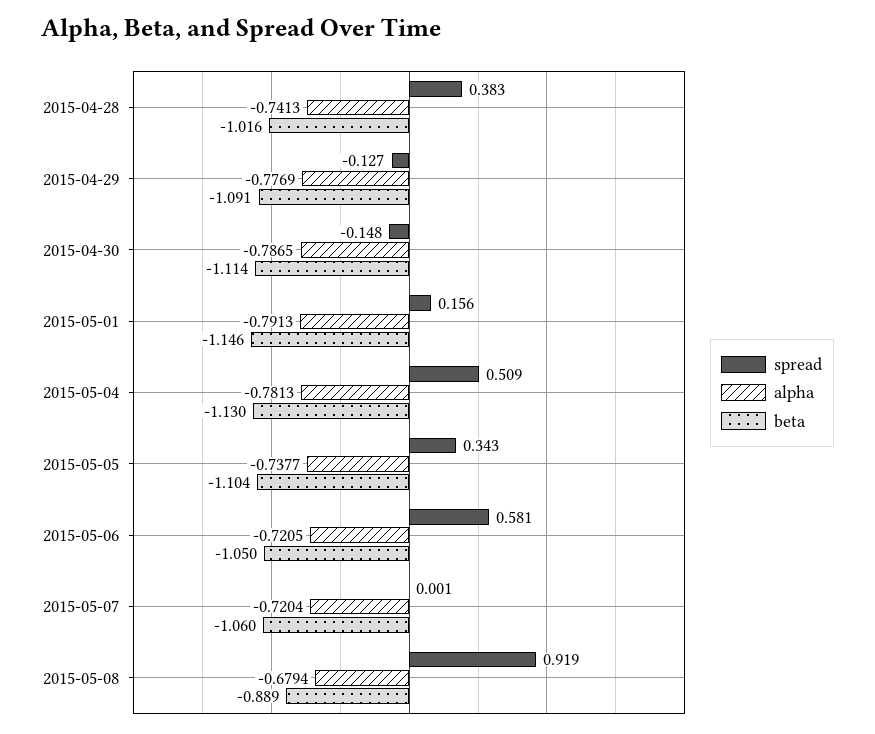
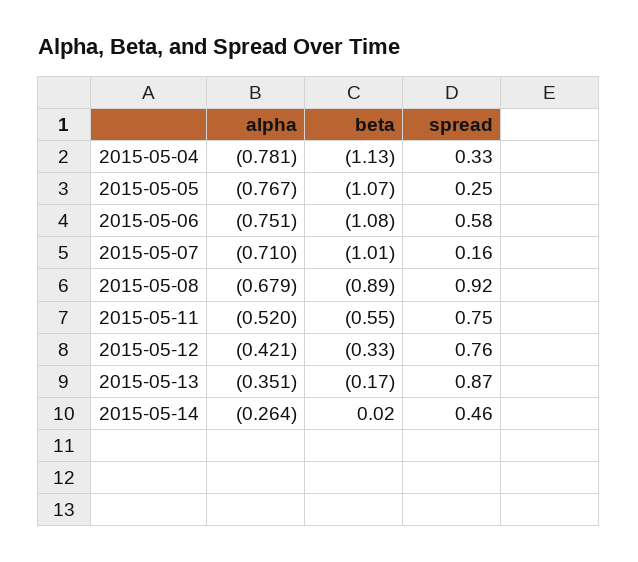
spread, 2015-04-28: 0.383 -> none
alpha, 2015-04-28: -0.7413 -> none
beta, 2015-04-28: -1.016 -> none
spread, 2015-04-29: -0.127 -> none
alpha, 2015-04-29: -0.7769 -> none
beta, 2015-04-29: -1.091 -> none
spread, 2015-04-30: -0.148 -> none
alpha, 2015-04-30: -0.7865 -> none
beta, 2015-04-30: -1.114 -> none
spread, 2015-05-01: 0.156 -> none
alpha, 2015-05-01: -0.7913 -> none
beta, 2015-05-01: -1.146 -> none
spread, 2015-05-04: 0.509 -> 0.33
spread, 2015-05-05: 0.343 -> 0.25
alpha, 2015-05-05: -0.7377 -> -0.767
beta, 2015-05-05: -1.104 -> -1.07
alpha, 2015-05-06: -0.7205 -> -0.751
beta, 2015-05-06: -1.05 -> -1.08
spread, 2015-05-07: 0.001 -> 0.16
alpha, 2015-05-07: -0.7204 -> -0.71
beta, 2015-05-07: -1.06 -> -1.01
alpha, 2015-05-11: none -> -0.52
beta, 2015-05-11: none -> -0.55
spread, 2015-05-11: none -> 0.75
alpha, 2015-05-12: none -> -0.421
beta, 2015-05-12: none -> -0.33
spread, 2015-05-12: none -> 0.76
alpha, 2015-05-13: none -> -0.351
beta, 2015-05-13: none -> -0.17
spread, 2015-05-13: none -> 0.87
alpha, 2015-05-14: none -> -0.264
beta, 2015-05-14: none -> 0.02
spread, 2015-05-14: none -> 0.46

